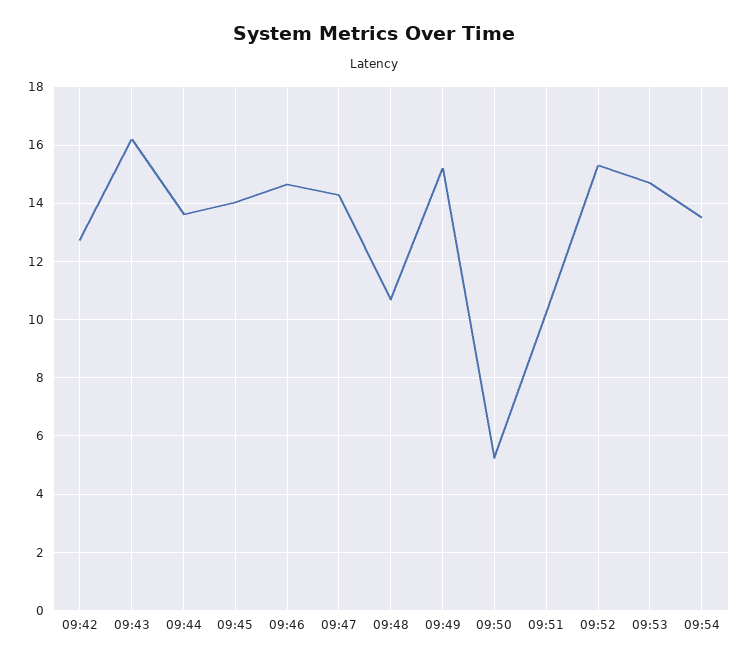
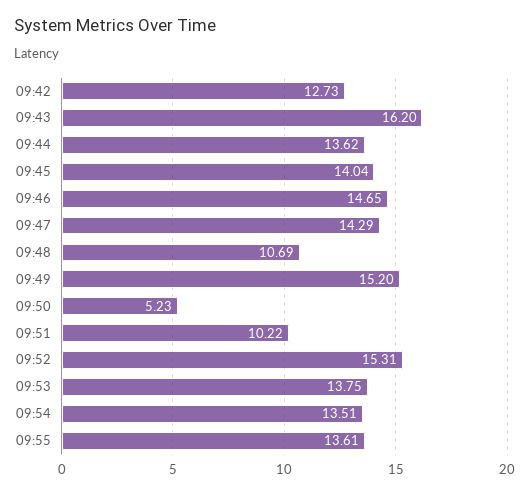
09:53: 14.75 -> 13.75
09:55: none -> 13.61

